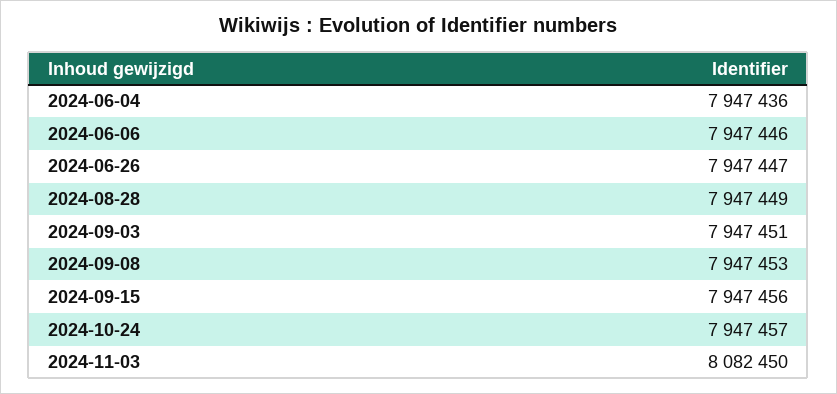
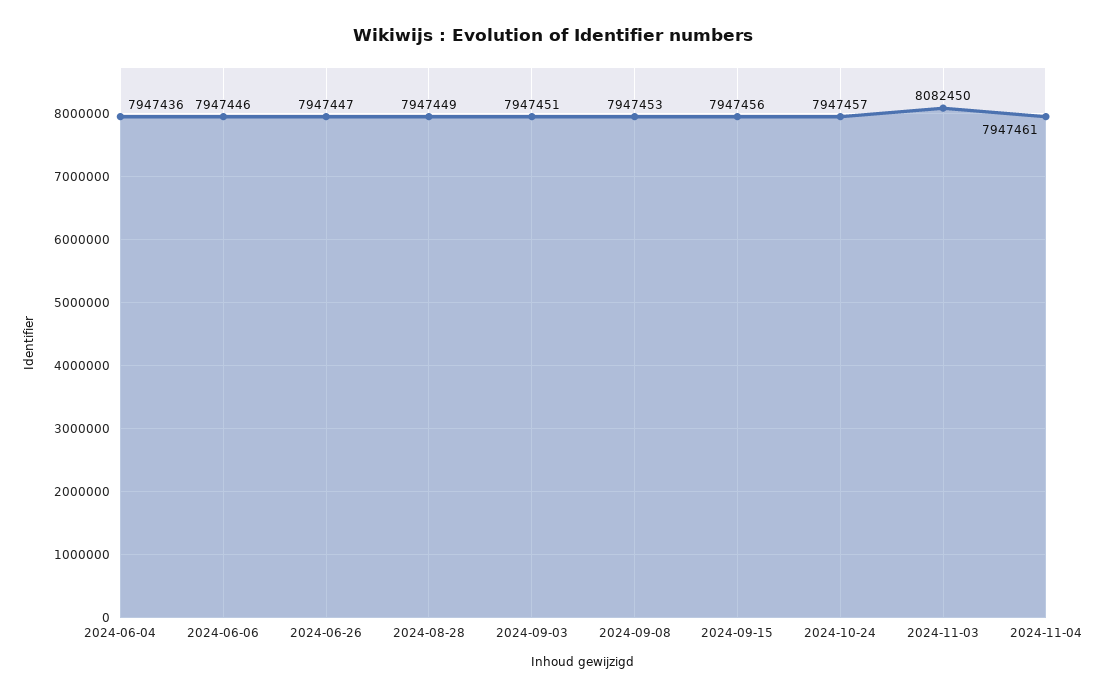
2024-11-04: none -> 7947461

